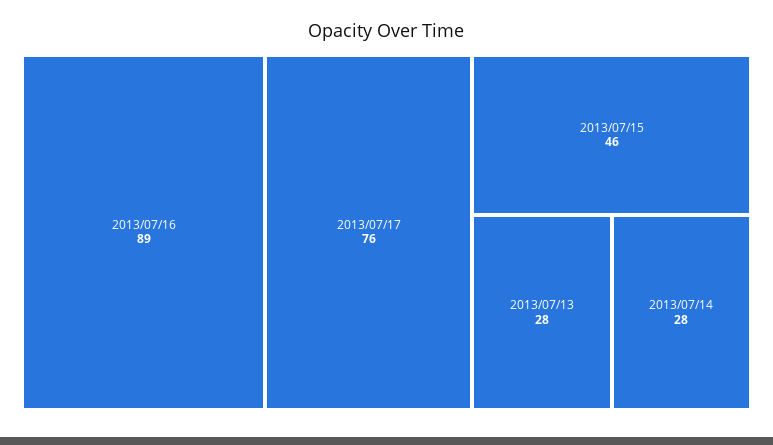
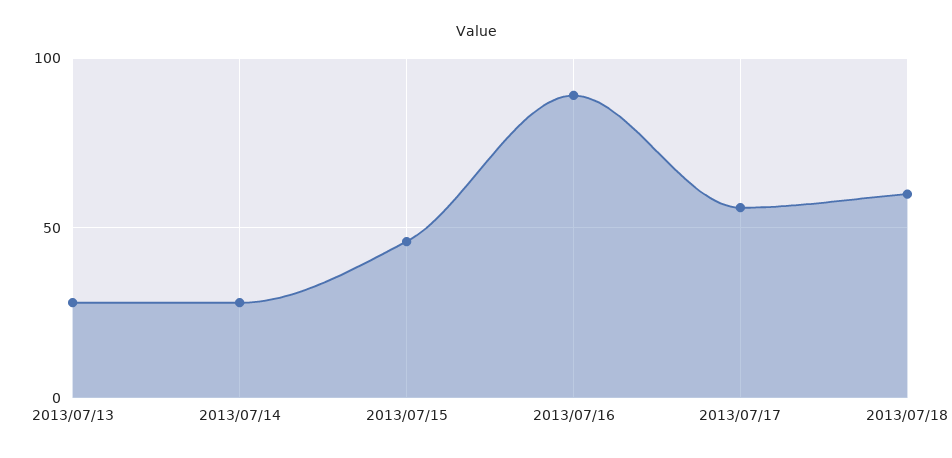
2013/07/17: 76 -> 55
2013/07/18: none -> 60

